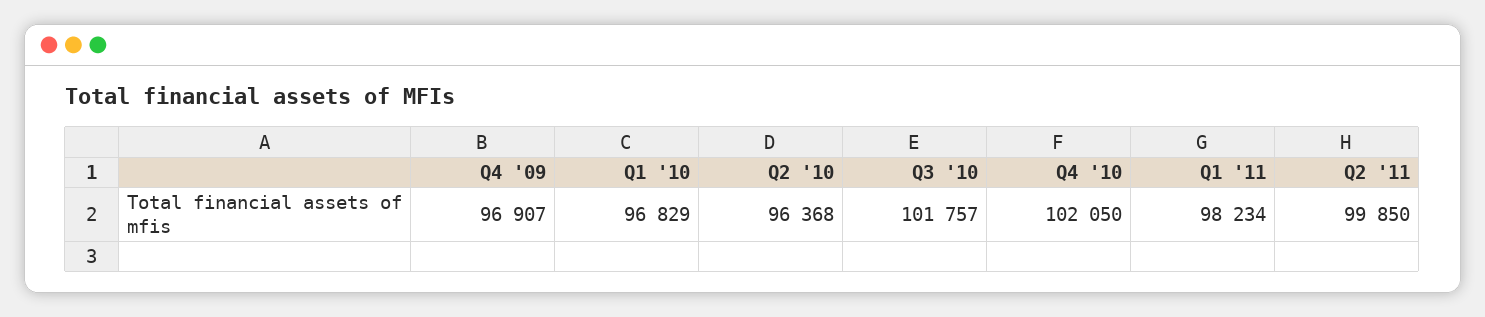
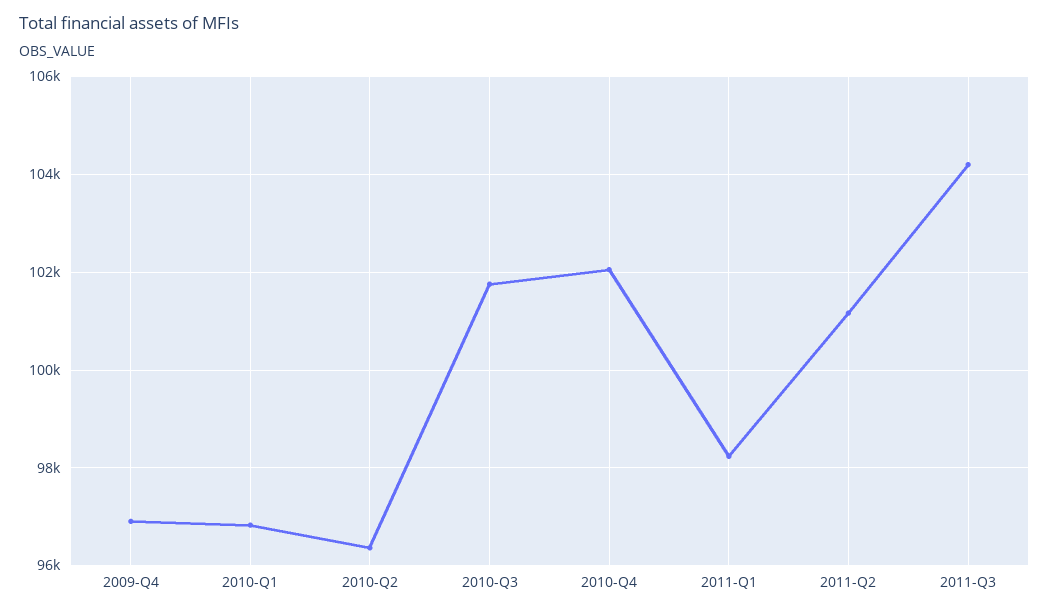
Q2 '11: 99850 -> 101200
2011-Q3: none -> 104200

